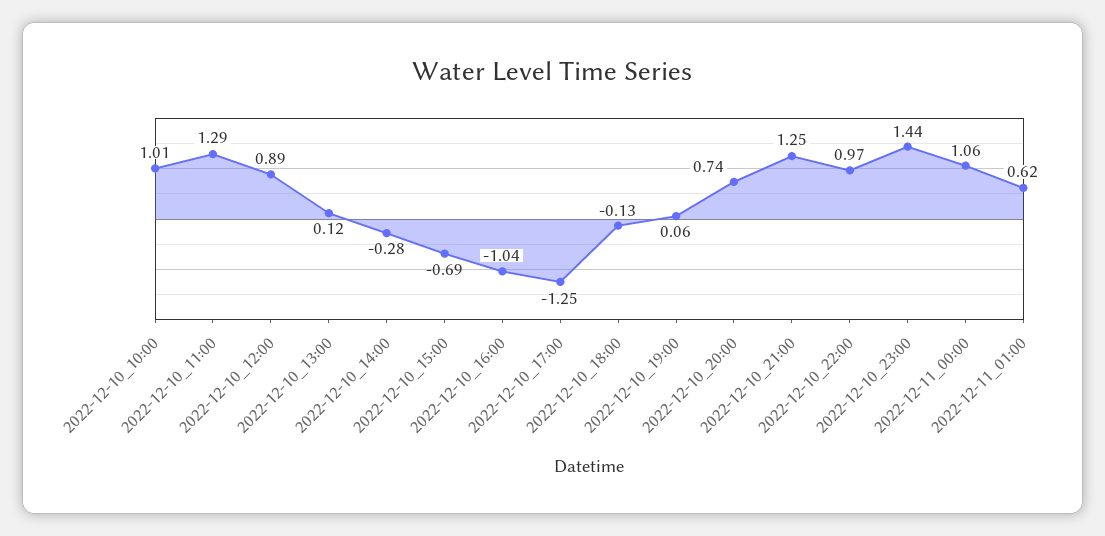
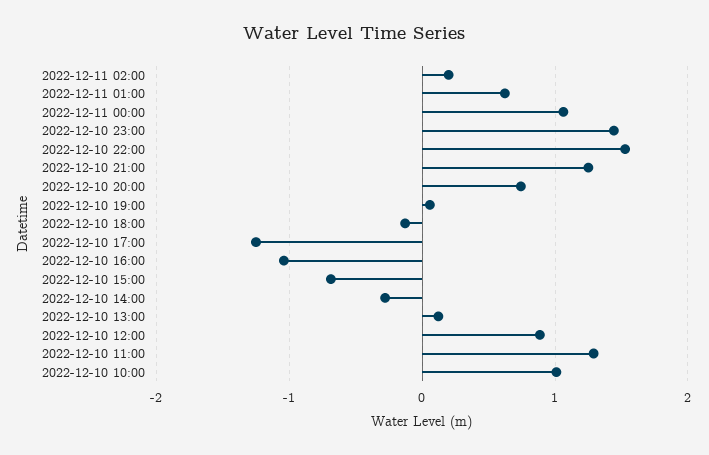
2022-12-10_22:00: 0.97 -> 1.5
2022-12-11 02:00: none -> 0.2

